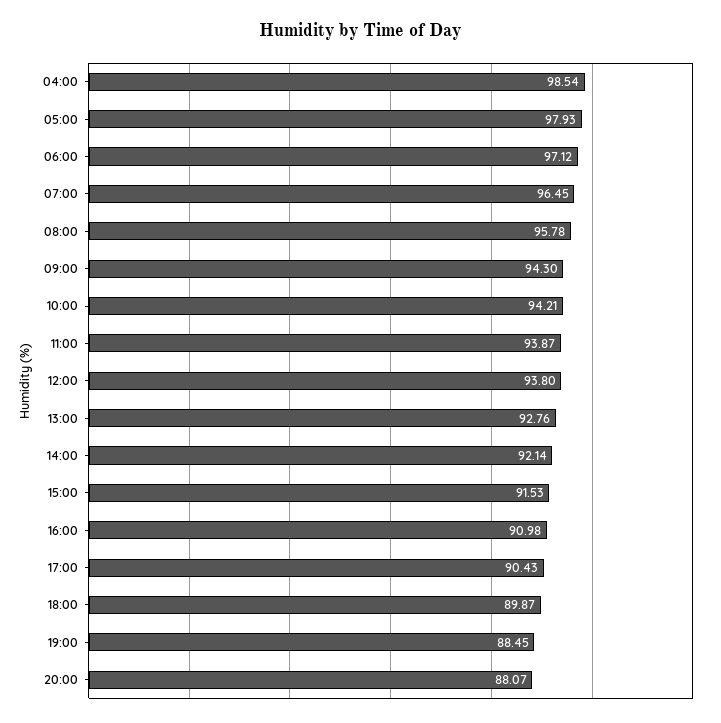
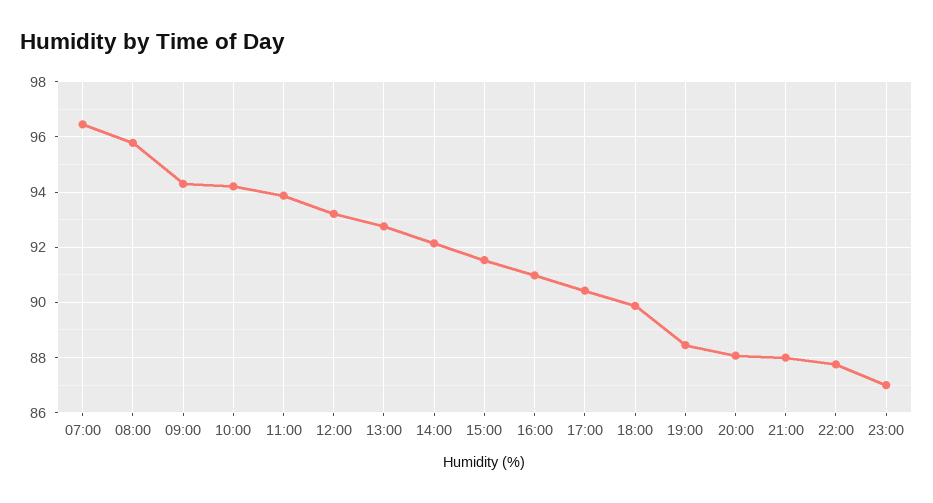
04:00: 98.54 -> none
05:00: 97.93 -> none
06:00: 97.12 -> none
12:00: 93.8 -> 93.25
21:00: none -> 88
22:00: none -> 87.75
23:00: none -> 87

